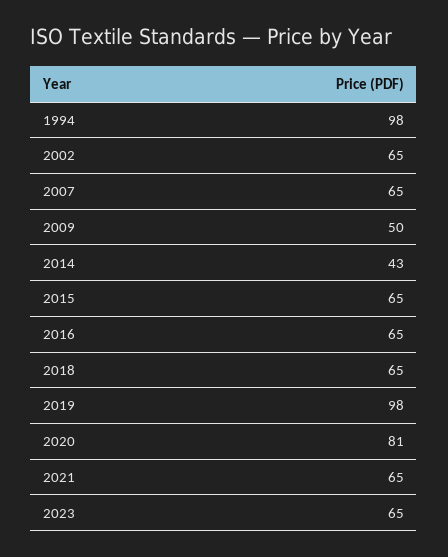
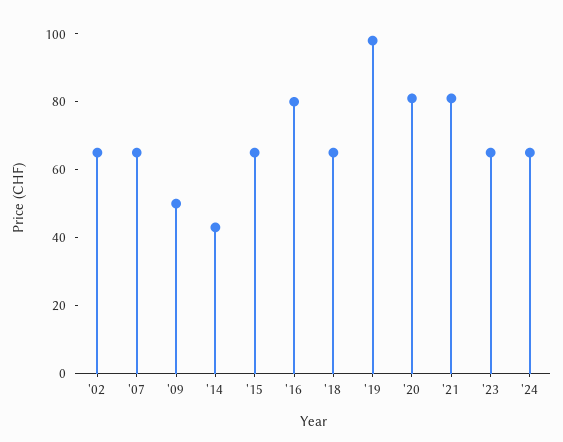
1994: 98 -> none
2016: 65 -> 80
2021: 65 -> 80
'24: none -> 65

